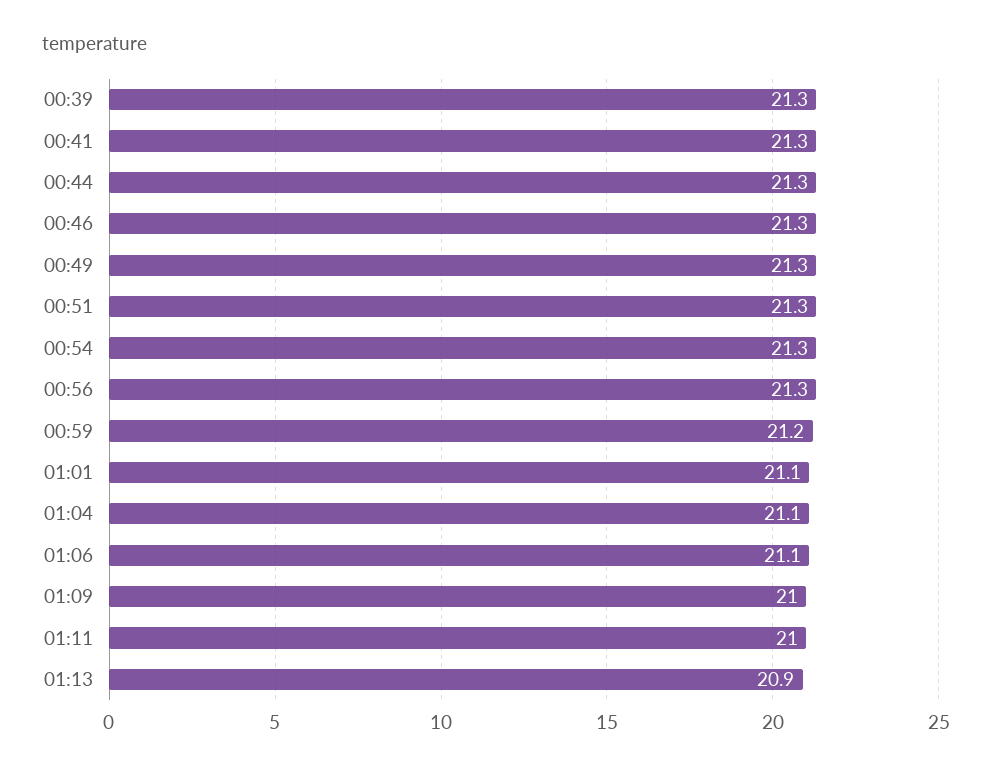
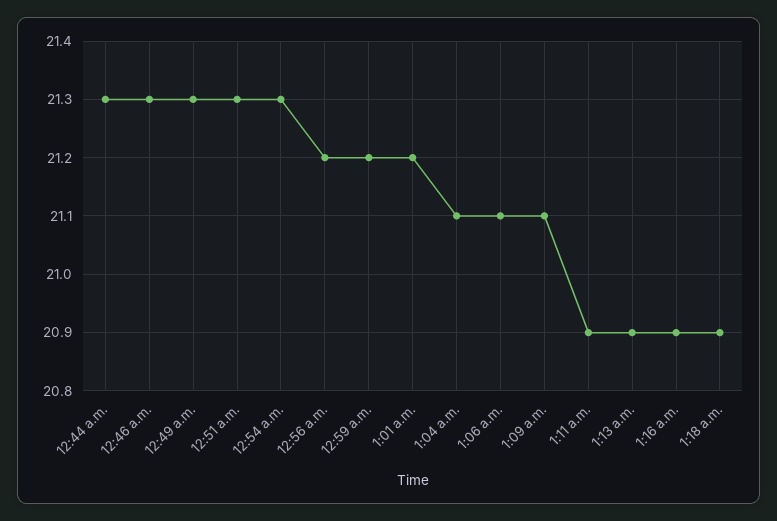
00:39: 21.3 -> none
00:41: 21.3 -> none
00:56: 21.3 -> 21.2
01:01: 21.1 -> 21.2
01:09: 21 -> 21.1
01:11: 21 -> 20.9
1:16 a.m.: none -> 20.9
1:18 a.m.: none -> 20.9

